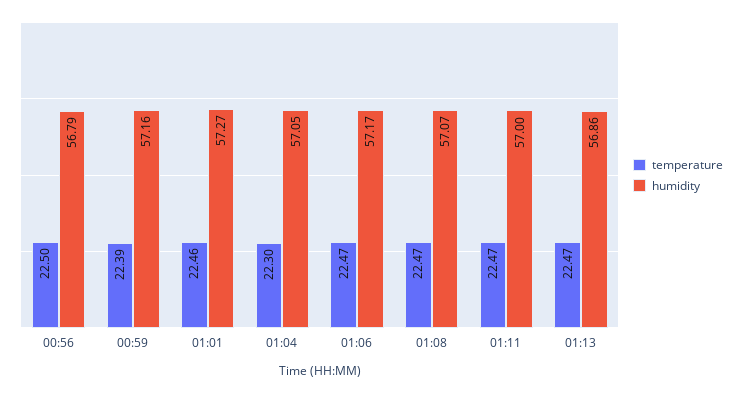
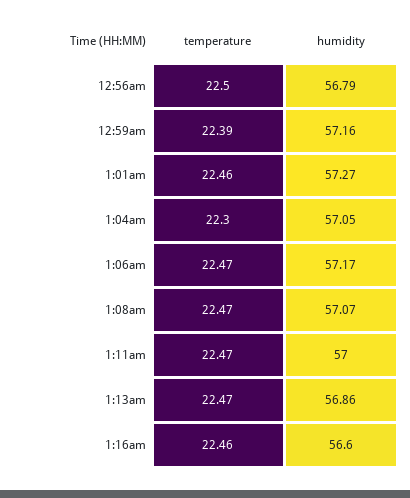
temperature, 1:16am: none -> 22.46
humidity, 1:16am: none -> 56.6

